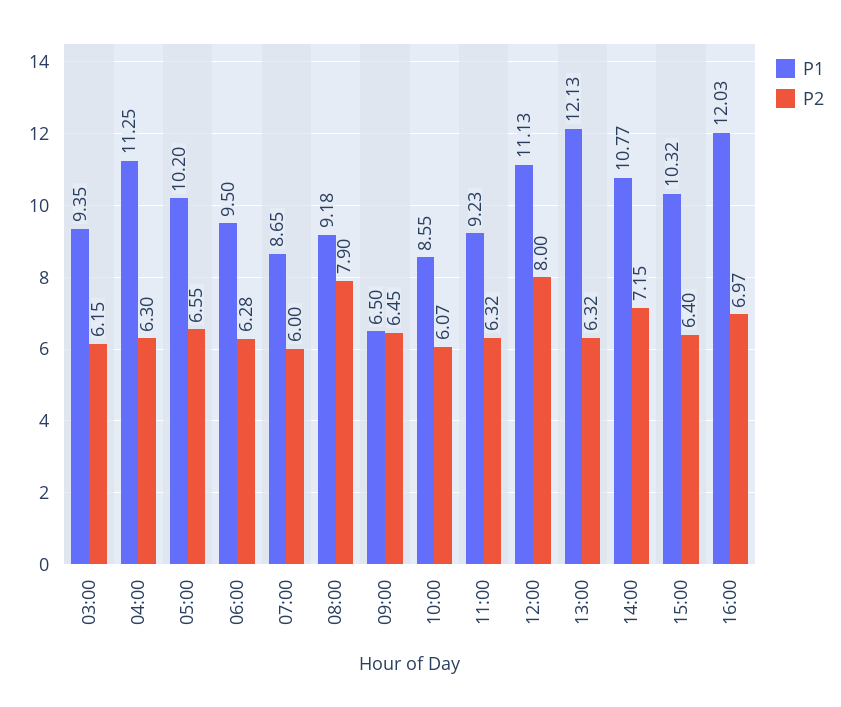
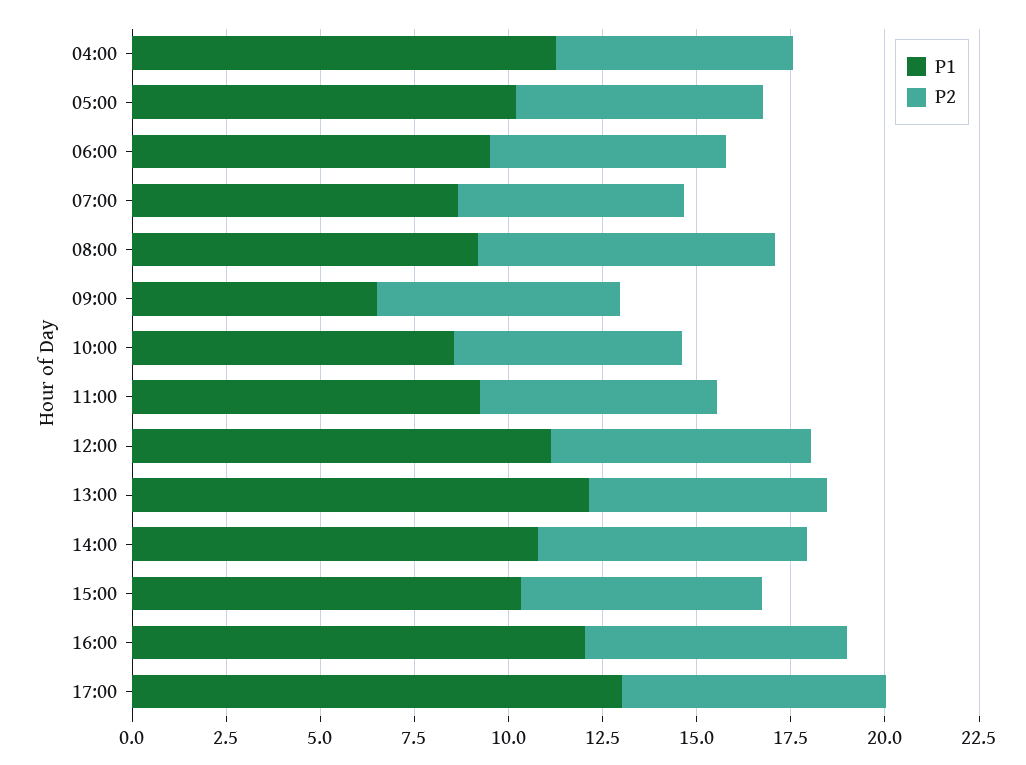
P1, 03:00: 9.35 -> none
P2, 03:00: 6.15 -> none
P2, 12:00: 8 -> 7
P1, 17:00: none -> 13
P2, 17:00: none -> 7

